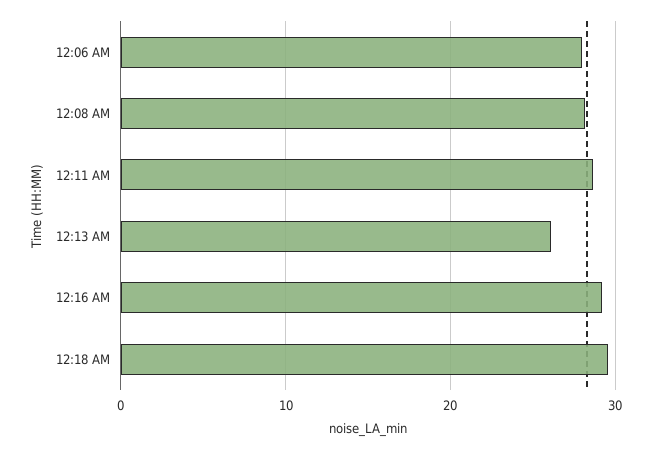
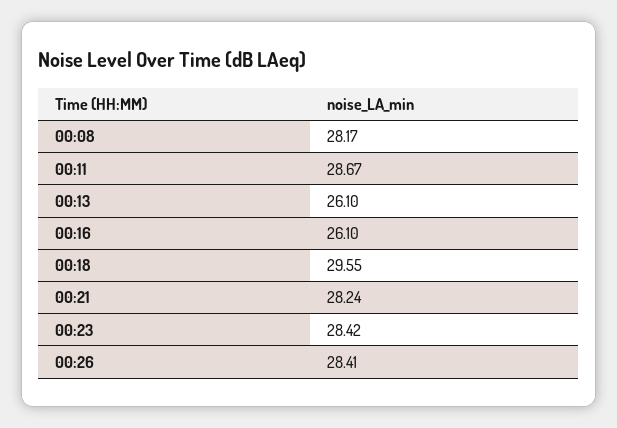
12:06 AM: 28 -> none
12:16 AM: 29 -> 26.1
00:21: none -> 28.24
00:23: none -> 28.42
00:26: none -> 28.41

